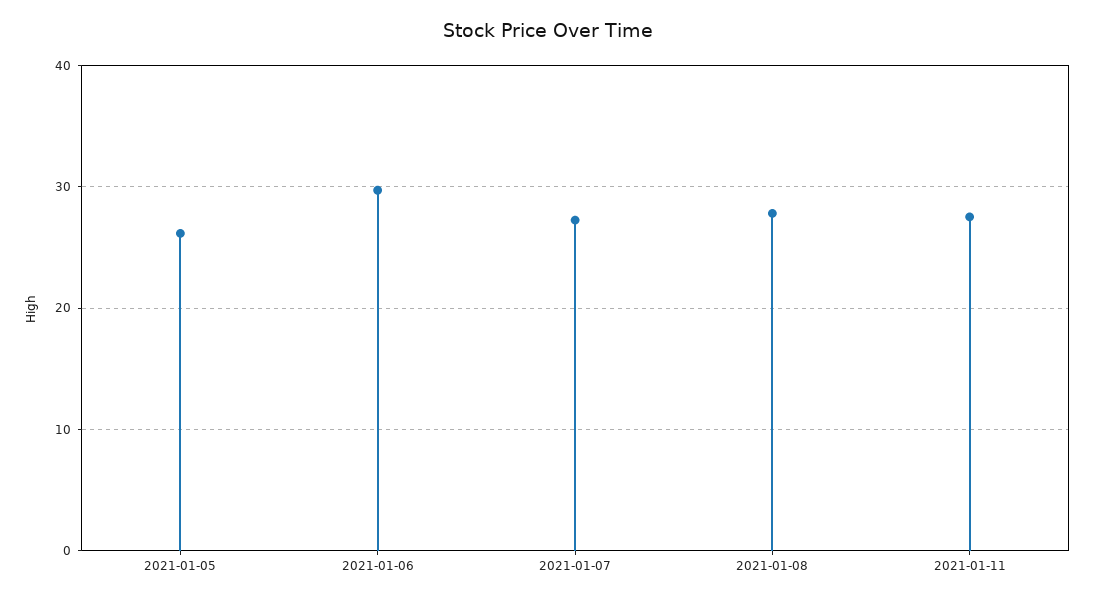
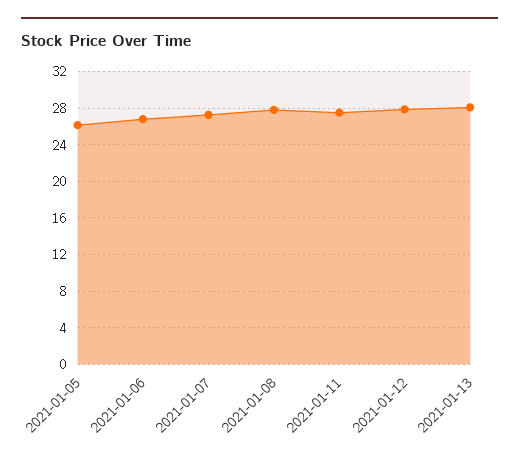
2021-01-06: 30 -> 27
2021-01-12: none -> 28
2021-01-13: none -> 28

